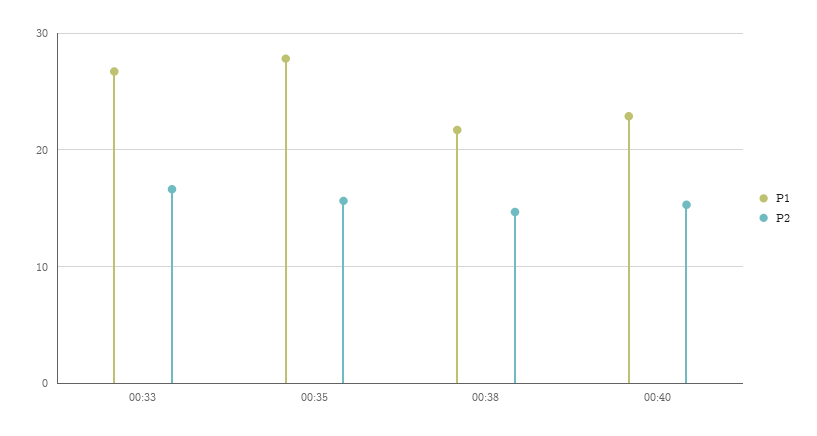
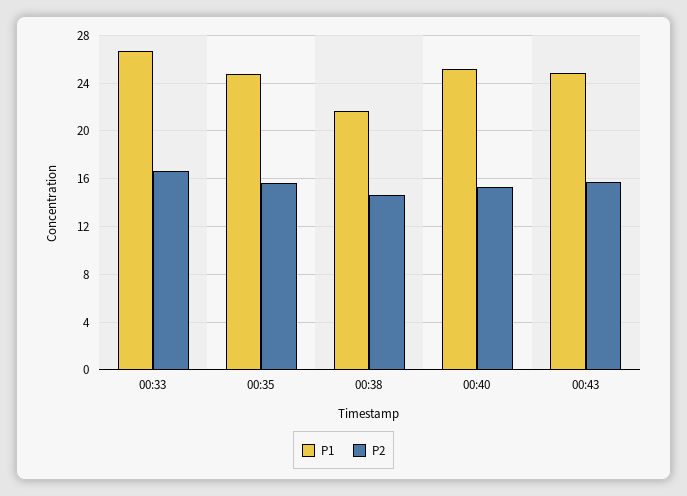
P1, 00:35: 28 -> 25
P1, 00:40: 23 -> 25
P1, 00:43: none -> 25
P2, 00:43: none -> 16

